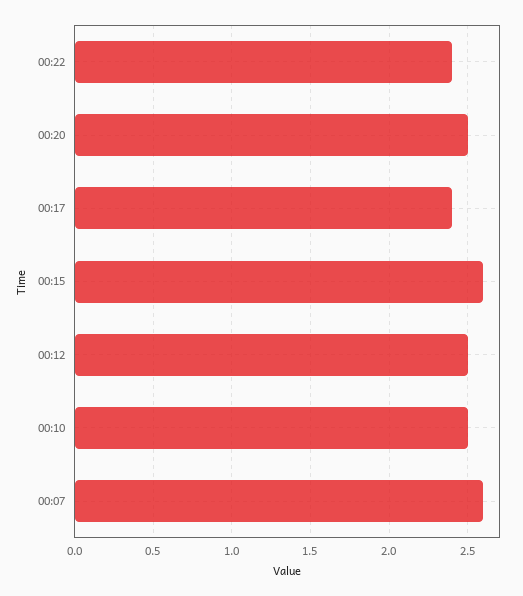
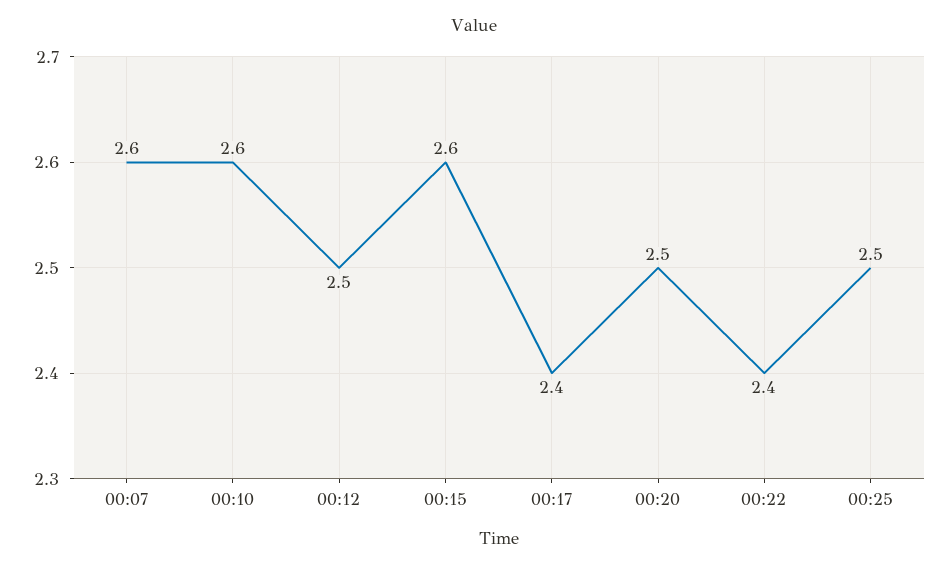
00:10: 2.5 -> 2.6
00:25: none -> 2.5

